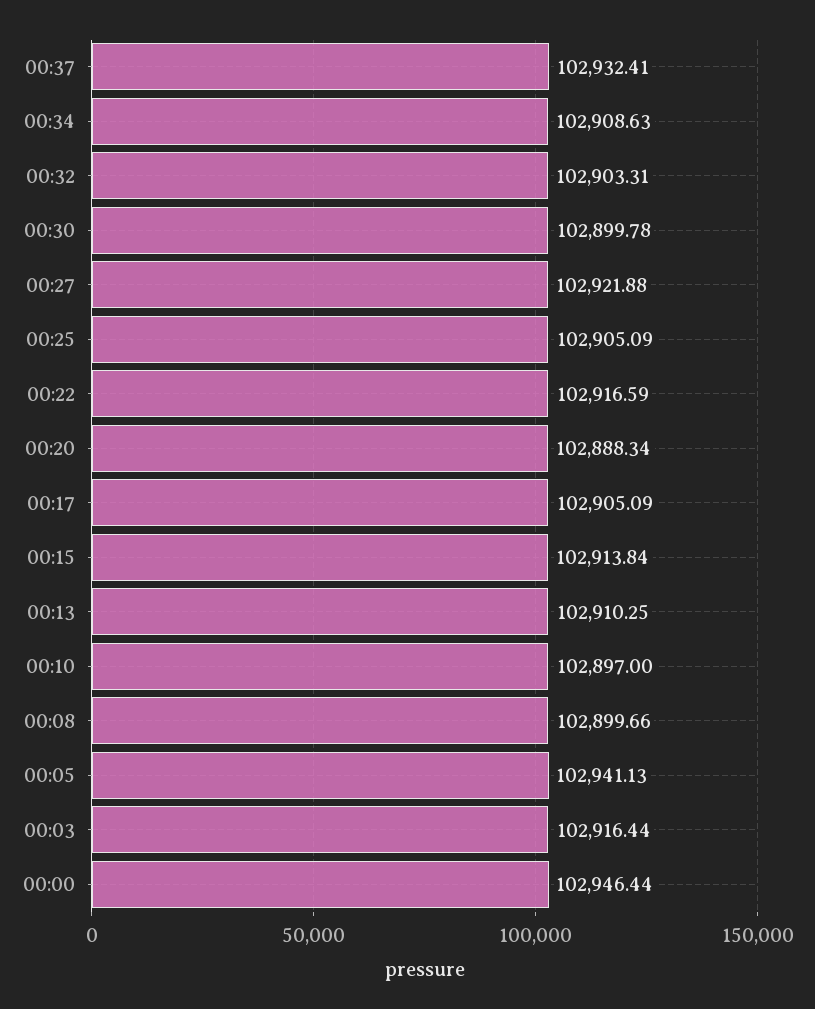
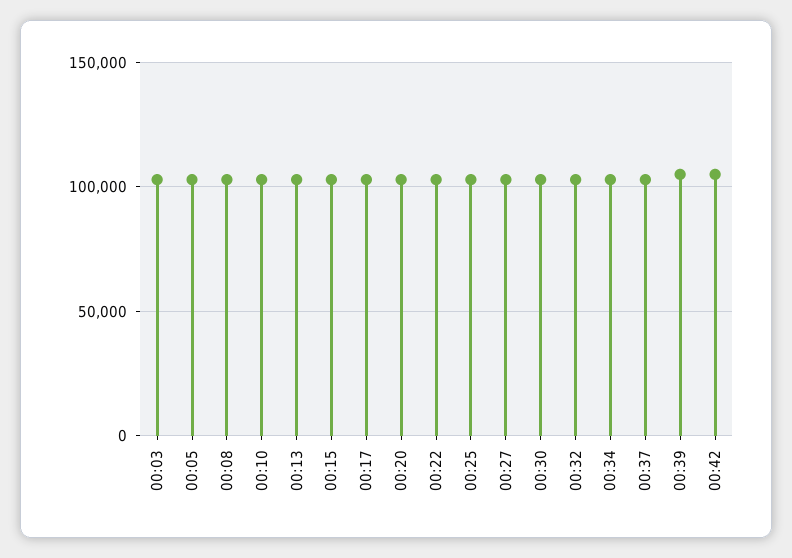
00:00: 102946.44 -> none
00:39: none -> 105000
00:42: none -> 105000

